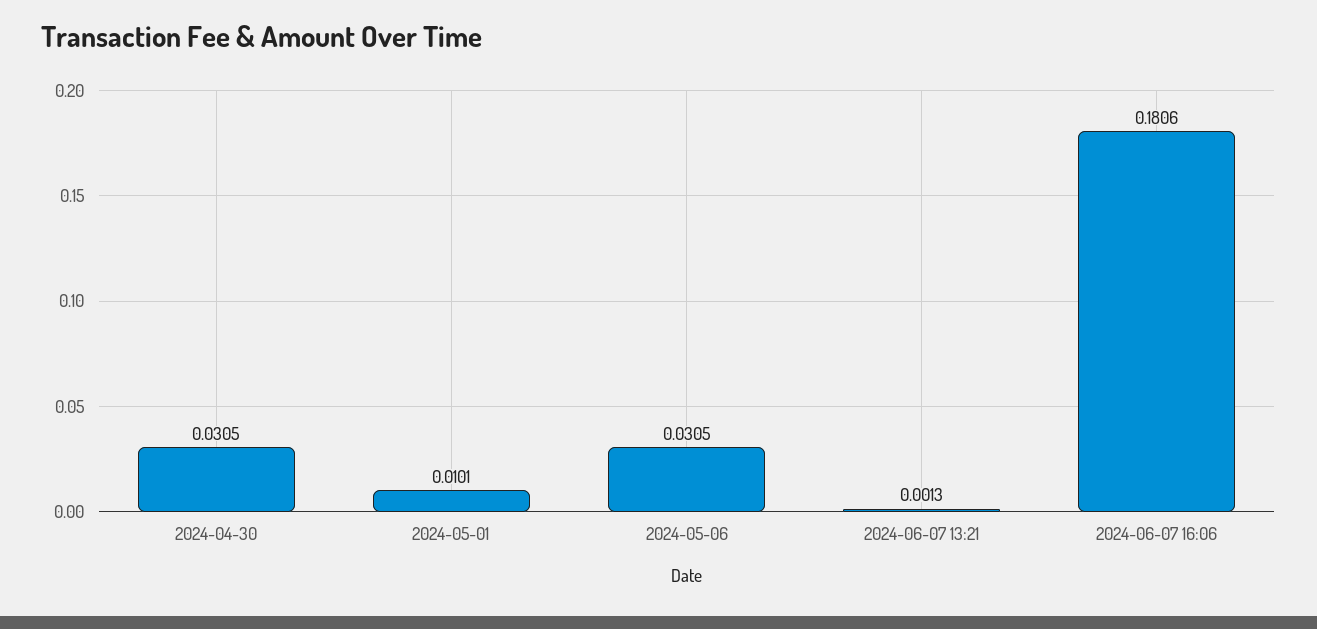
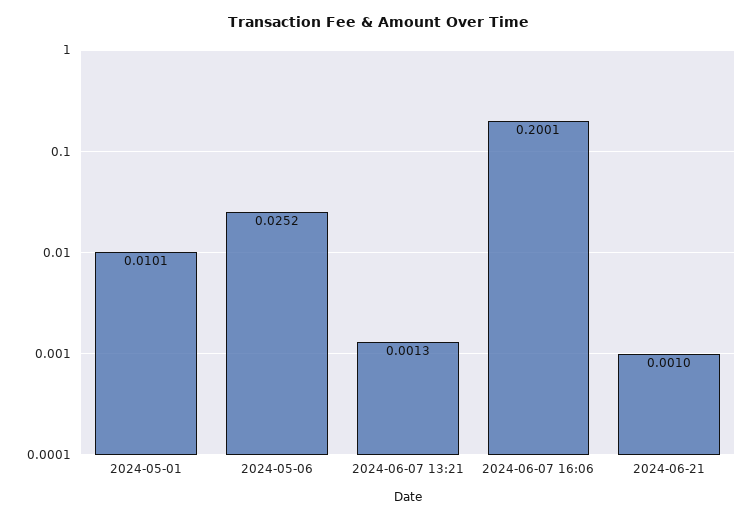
2024-04-30: 0.0305 -> none
2024-05-06: 0.0305 -> 0.0252
2024-06-07 16:06: 0.1806 -> 0.2001
2024-06-21: none -> 0.001

